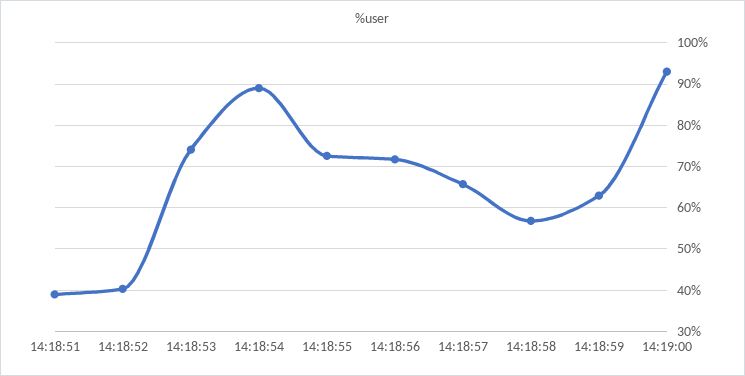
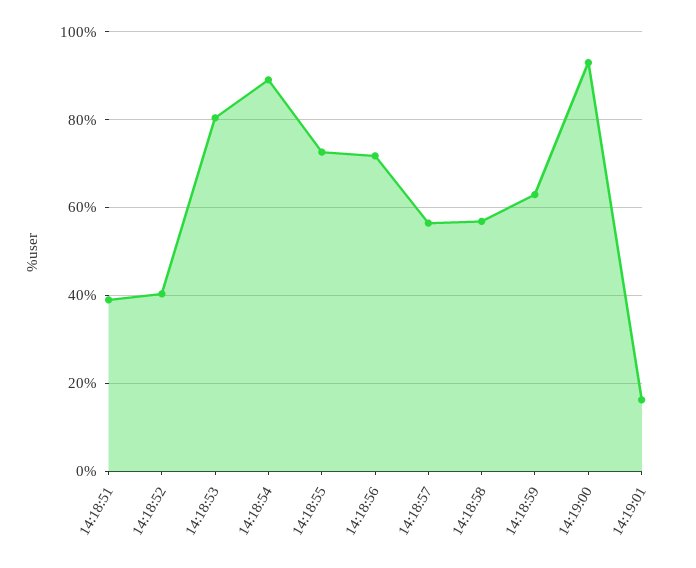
14:18:53: 74 -> 80
14:18:57: 66 -> 56
14:19:01: none -> 16

